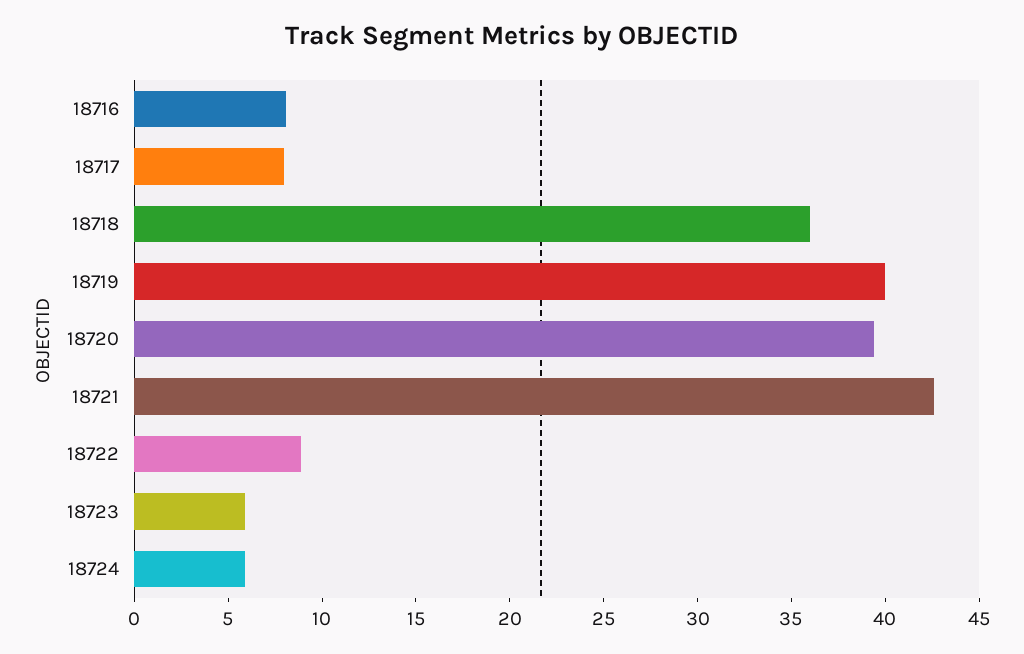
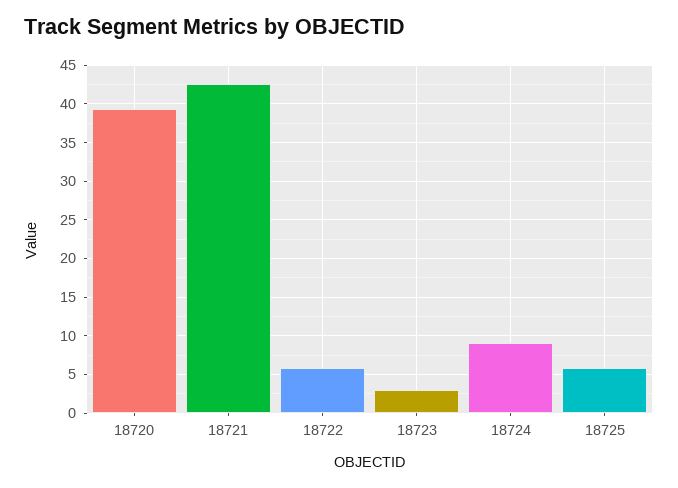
18716: 8 -> none
18717: 8 -> none
18718: 36 -> none
18719: 40 -> none
18722: 9 -> 6
18723: 6 -> 3
18724: 6 -> 9
18725: none -> 6

